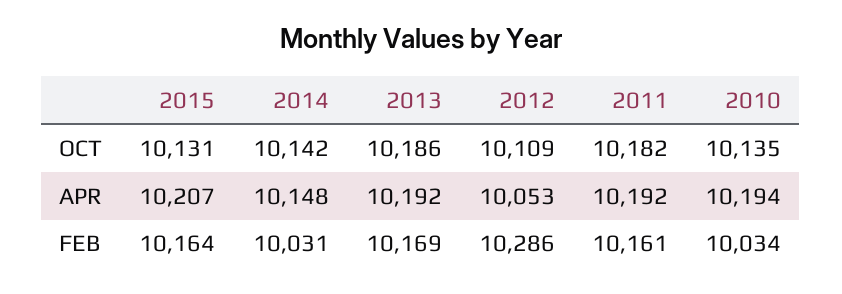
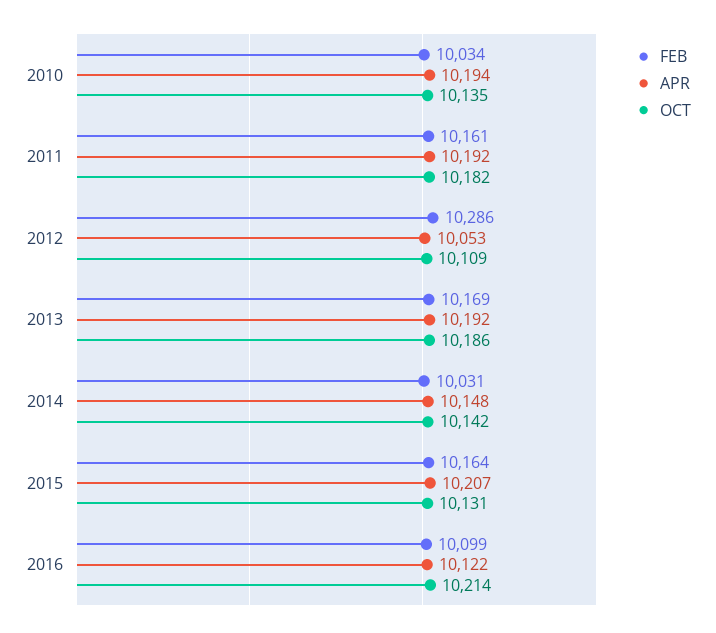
FEB, 2016: none -> 10099
APR, 2016: none -> 10122
OCT, 2016: none -> 10214

